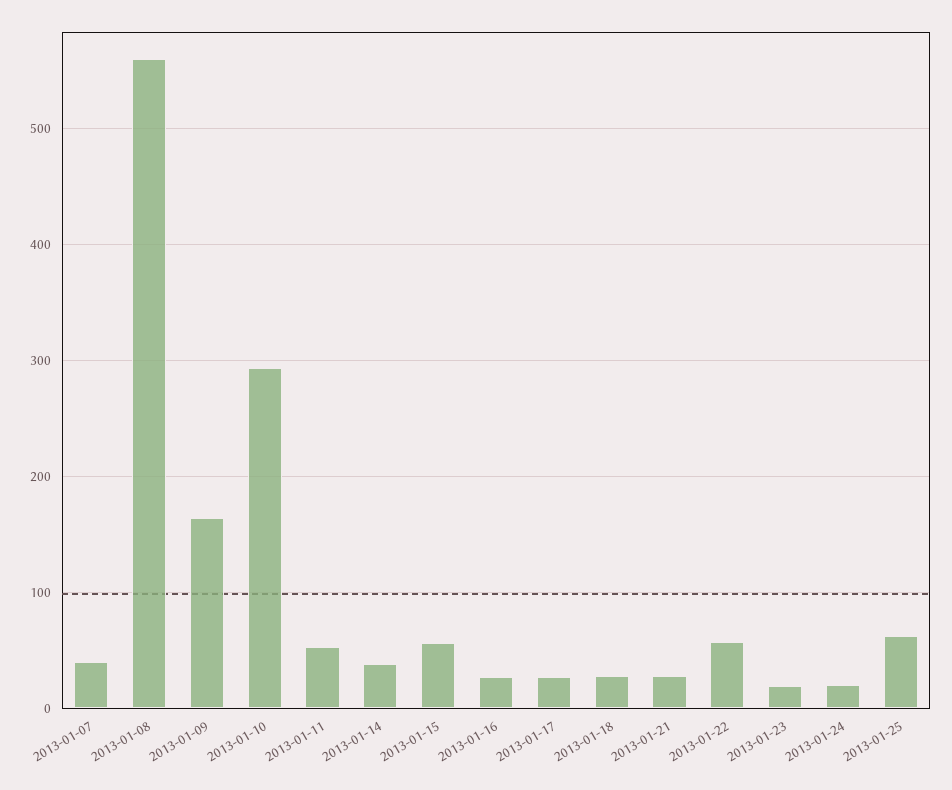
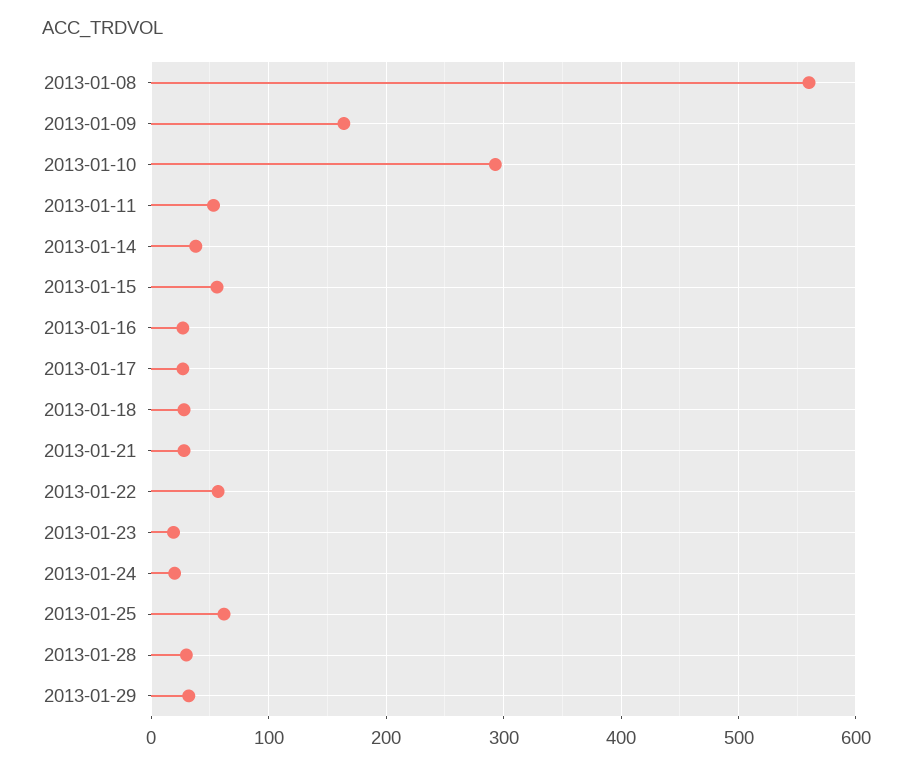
2013-01-07: 40 -> none
2013-01-28: none -> 30
2013-01-29: none -> 30

